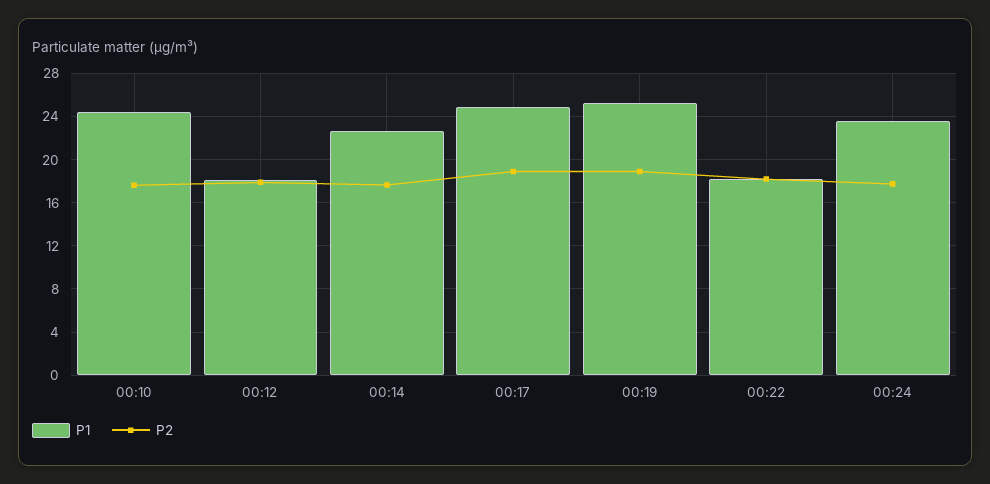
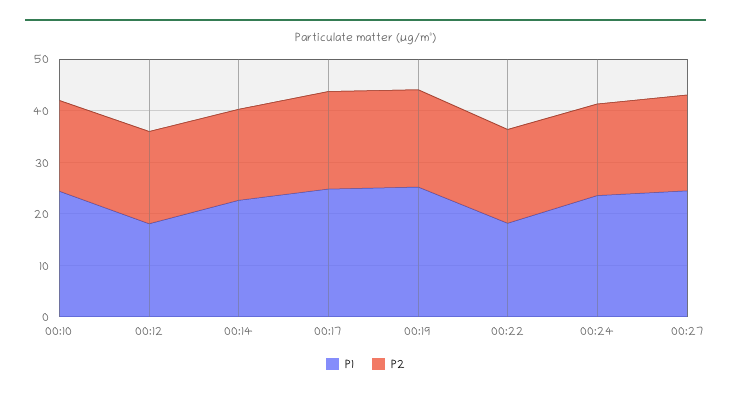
P1, 00:27: none -> 24
P2, 00:27: none -> 18

